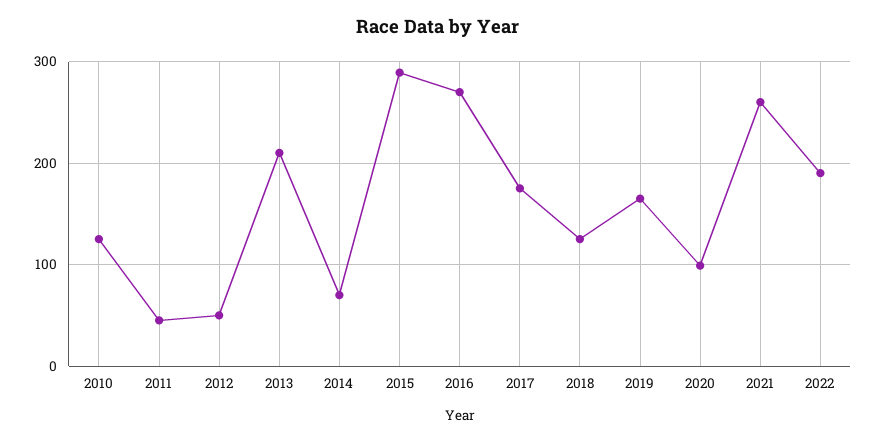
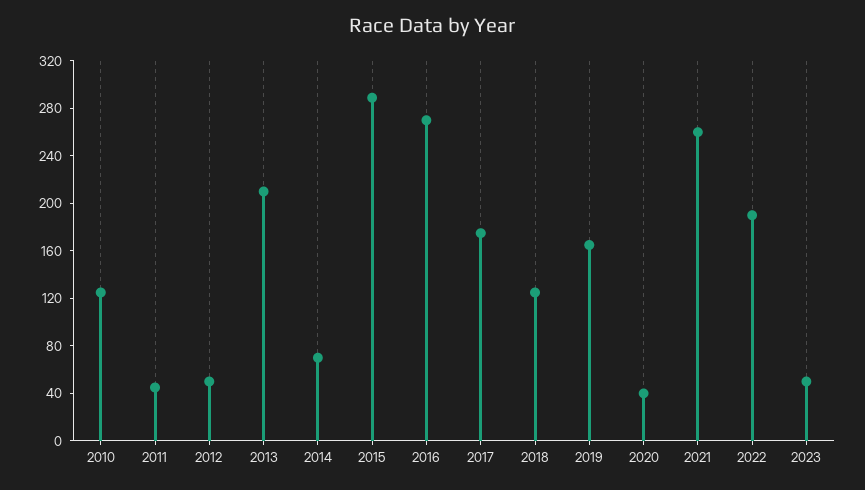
2020: 100 -> 40
2023: none -> 50

